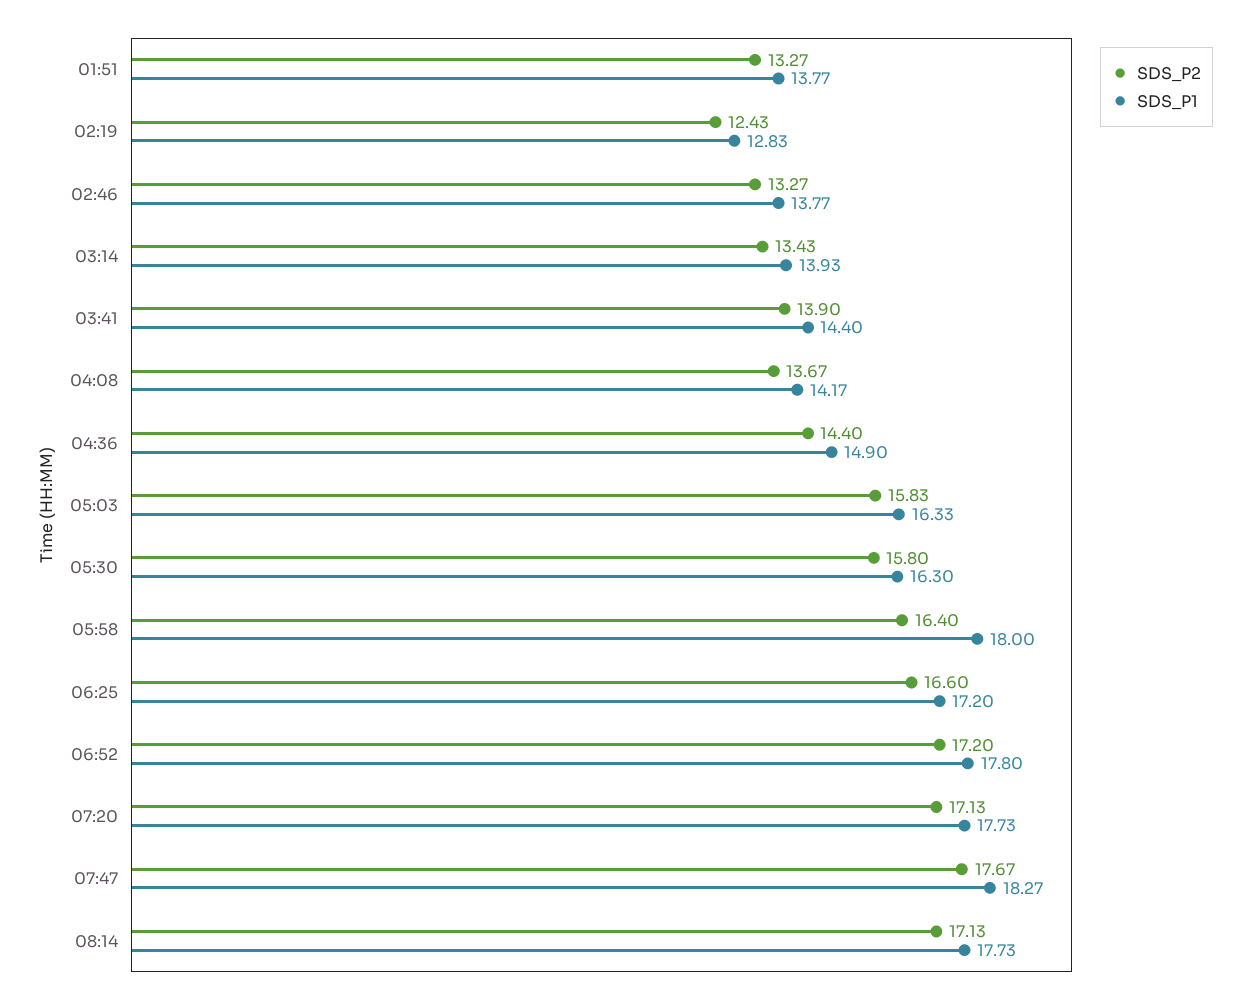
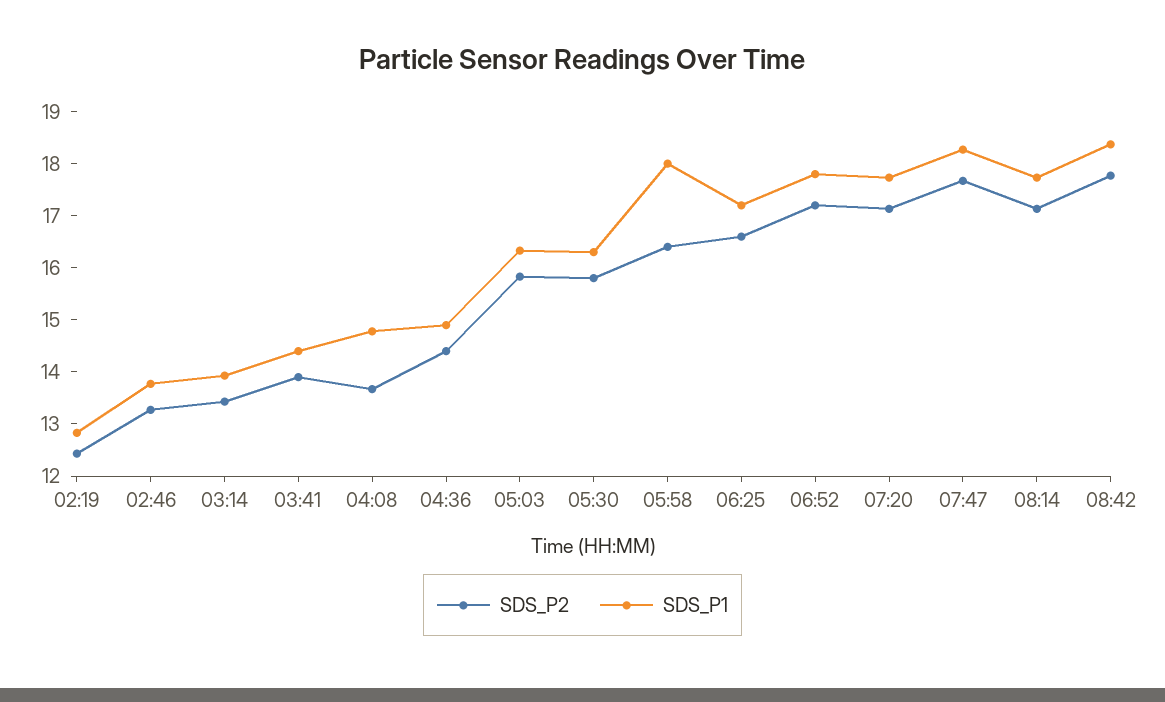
SDS_P2, 01:51: 13.27 -> none
SDS_P1, 01:51: 13.77 -> none
SDS_P1, 04:08: 14.17 -> 14.8
SDS_P2, 08:42: none -> 17.8
SDS_P1, 08:42: none -> 18.4

